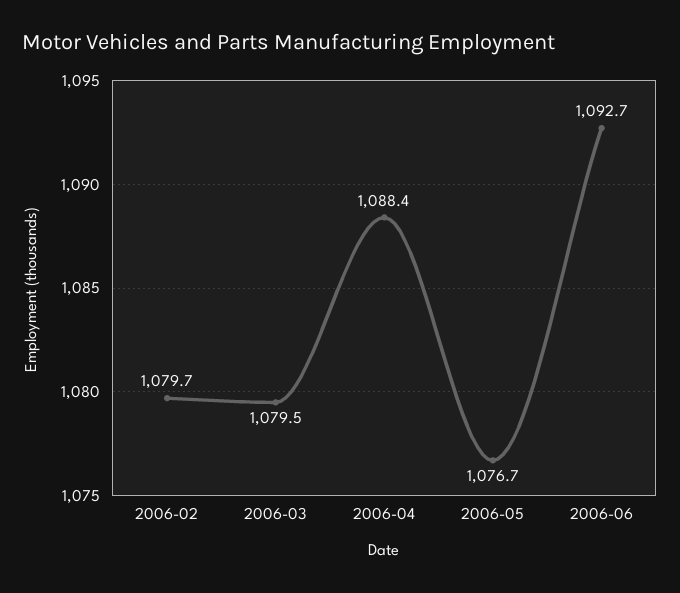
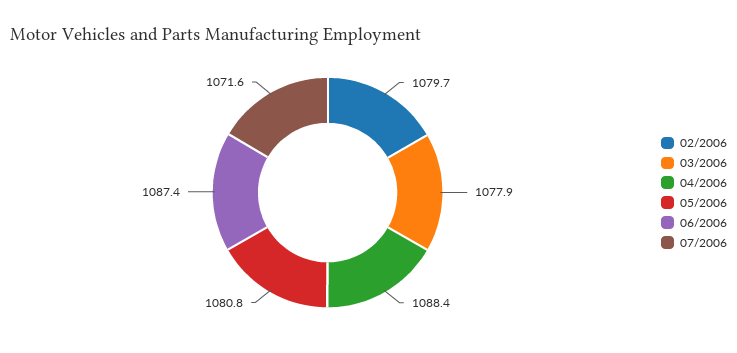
2006-03: 1079.5 -> 1077.9
2006-05: 1076.7 -> 1080.8
2006-06: 1092.7 -> 1087.4
07/2006: none -> 1071.6

